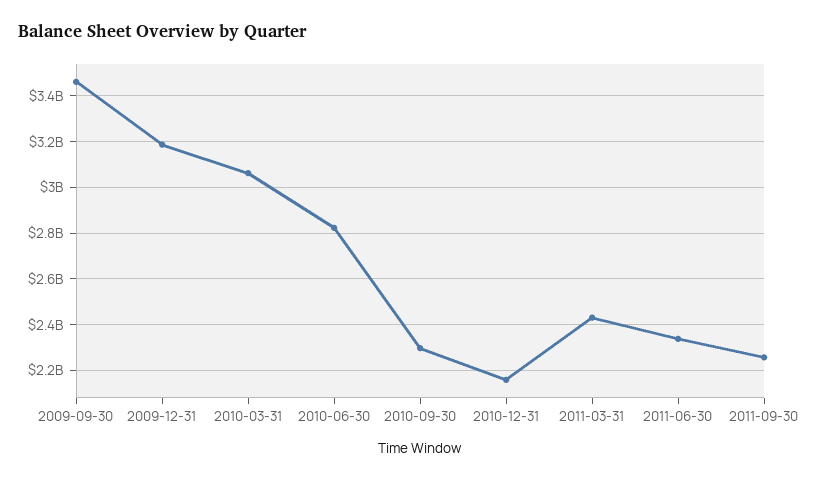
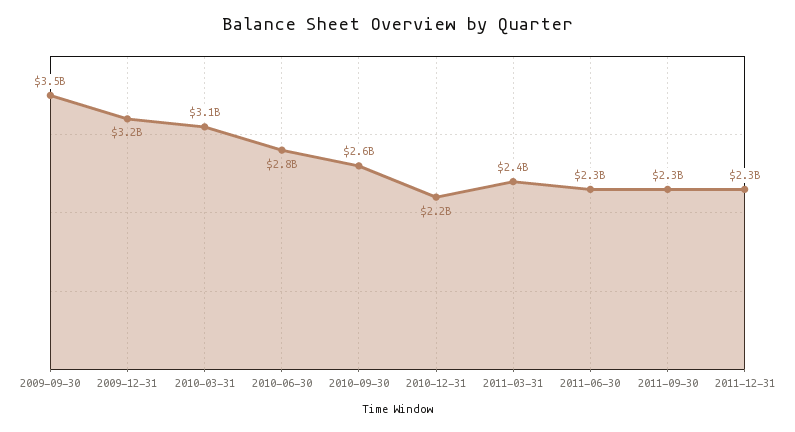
2010-09-30: 2300000000 -> 2600000000
2011-12-31: none -> 2300000000

